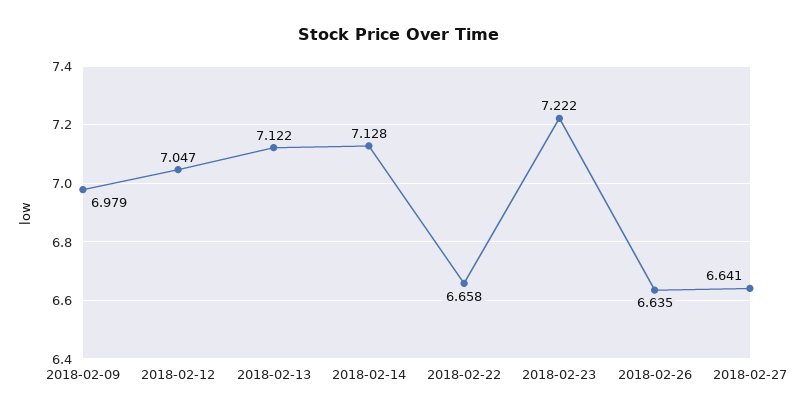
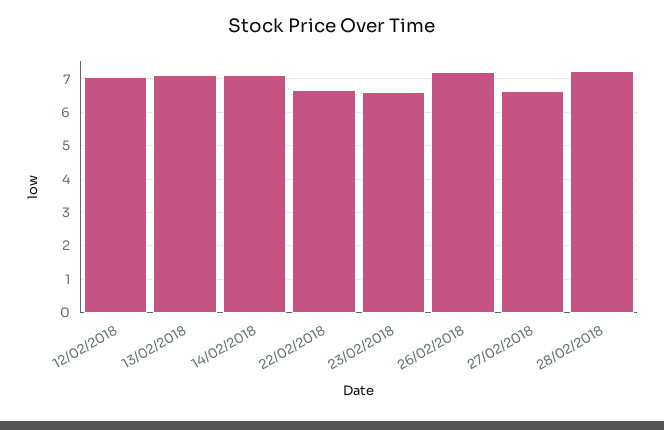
2018-02-09: 6.979 -> none
2018-02-23: 7.222 -> 6.6
2018-02-26: 6.635 -> 7.2
28/02/2018: none -> 7.2

